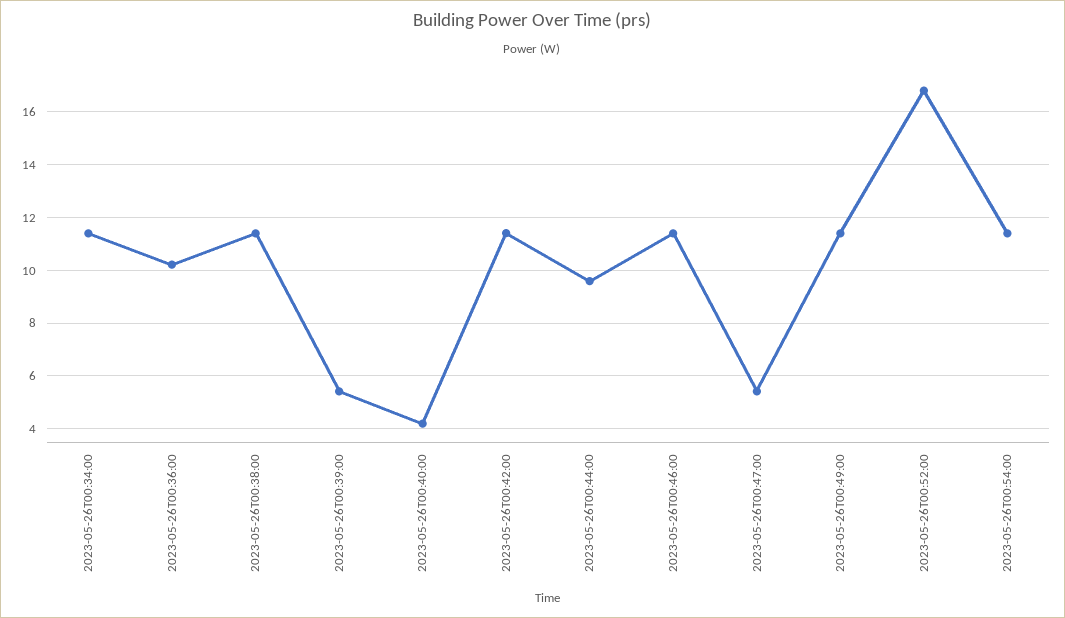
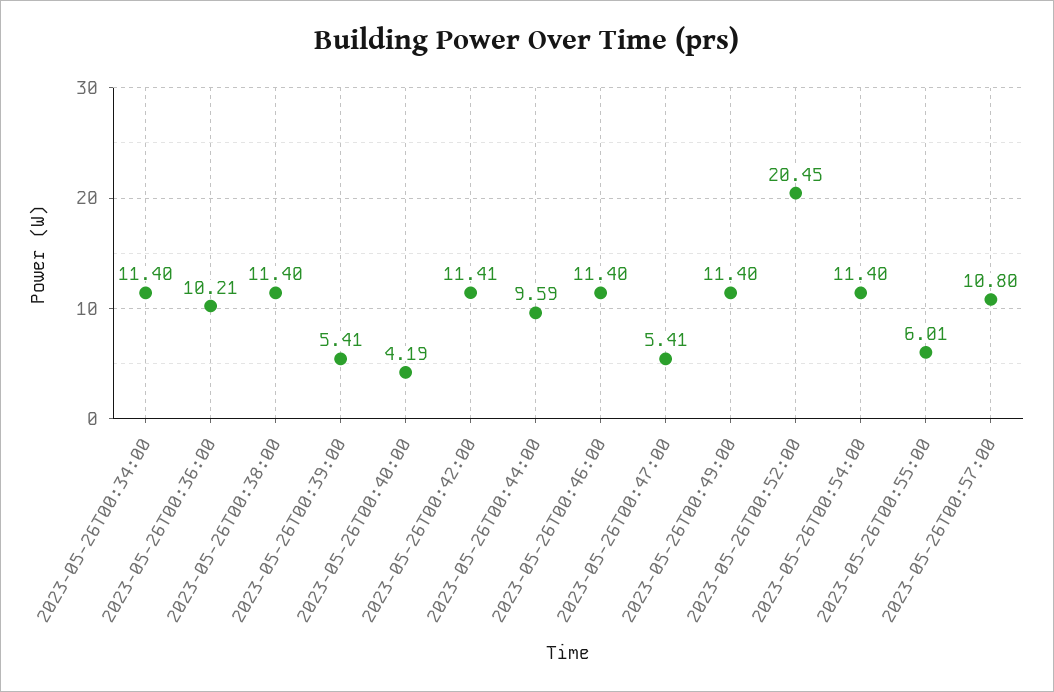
2023-05-26T00:52:00: 16.75 -> 20.45
2023-05-26T00:55:00: none -> 6.01
2023-05-26T00:57:00: none -> 10.8

